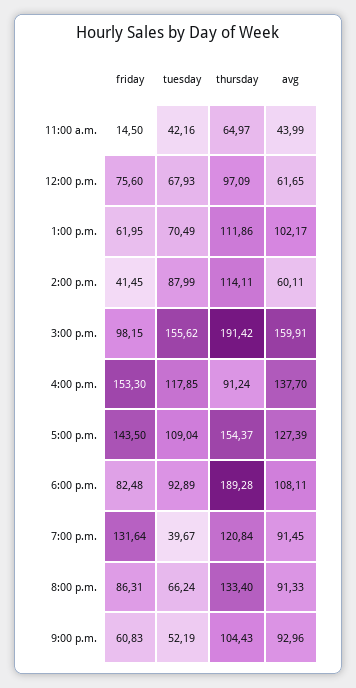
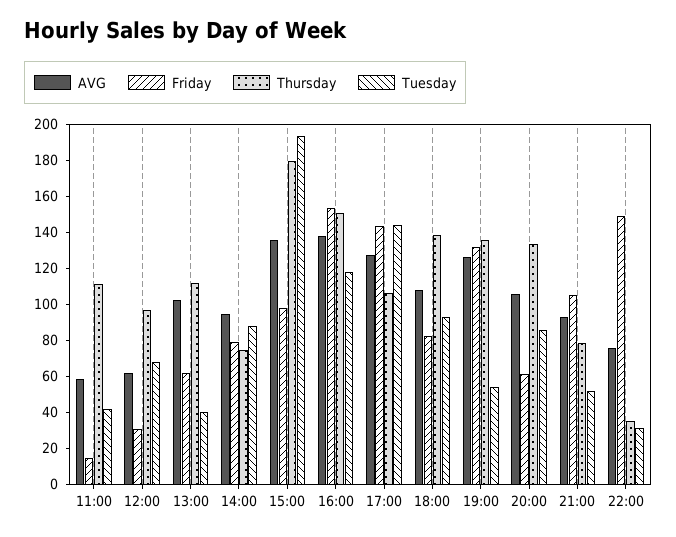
thursday, 11:00 a.m.: 64.97 -> 110
avg, 11:00 a.m.: 43.99 -> 60
friday, 12:00 p.m.: 75.6 -> 30
tuesday, 1:00 p.m.: 70.49 -> 40
friday, 2:00 p.m.: 41.45 -> 80
thursday, 2:00 p.m.: 114.11 -> 75
avg, 2:00 p.m.: 60.11 -> 95
tuesday, 3:00 p.m.: 155.62 -> 195
thursday, 3:00 p.m.: 191.42 -> 180
avg, 3:00 p.m.: 159.91 -> 135
thursday, 4:00 p.m.: 91.24 -> 150
tuesday, 5:00 p.m.: 109.04 -> 145
thursday, 5:00 p.m.: 154.37 -> 105
thursday, 6:00 p.m.: 189.28 -> 140
tuesday, 7:00 p.m.: 39.67 -> 55
thursday, 7:00 p.m.: 120.84 -> 135
avg, 7:00 p.m.: 91.45 -> 125
friday, 8:00 p.m.: 86.31 -> 60
tuesday, 8:00 p.m.: 66.24 -> 85
avg, 8:00 p.m.: 91.33 -> 105
friday, 9:00 p.m.: 60.83 -> 105
thursday, 9:00 p.m.: 104.43 -> 80
avg, 22:00: none -> 75
friday, 22:00: none -> 150
thursday, 22:00: none -> 35
tuesday, 22:00: none -> 30

